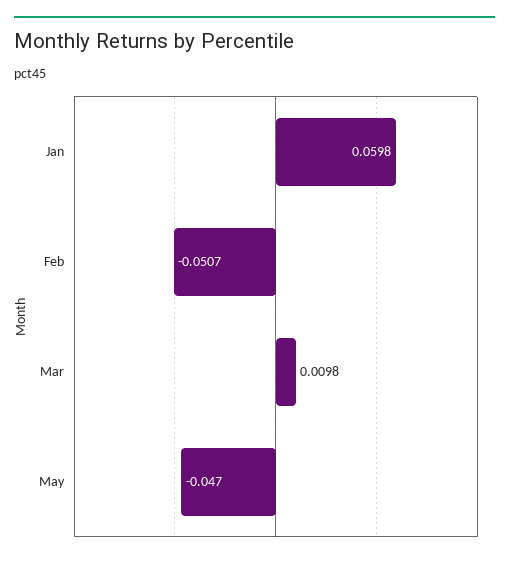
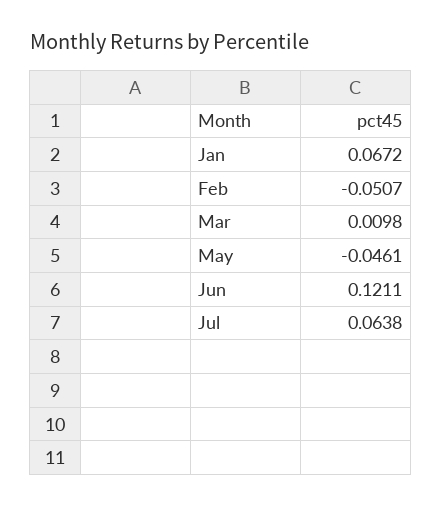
Jan: 0.0598 -> 0.0672
May: -0.047 -> -0.0461
Jun: none -> 0.1211
Jul: none -> 0.0638

